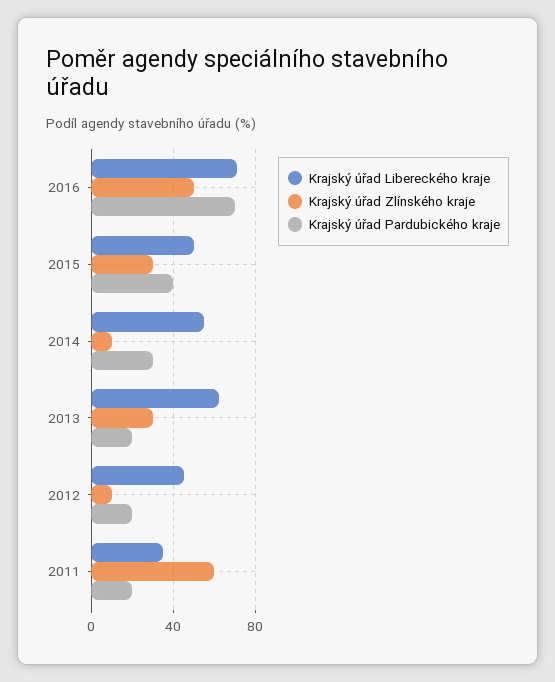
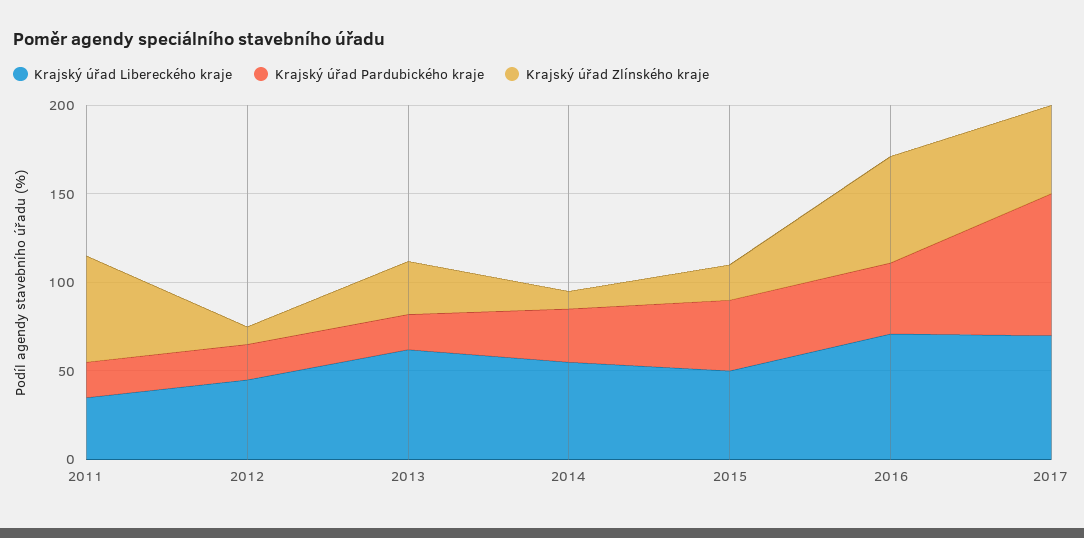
Krajský úřad Zlínského kraje, 2016: 50 -> 60
Krajský úřad Pardubického kraje, 2016: 70 -> 40
Krajský úřad Zlínského kraje, 2015: 30 -> 20
Krajský úřad Libereckého kraje, 2017: none -> 70
Krajský úřad Pardubického kraje, 2017: none -> 80
Krajský úřad Zlínského kraje, 2017: none -> 50

